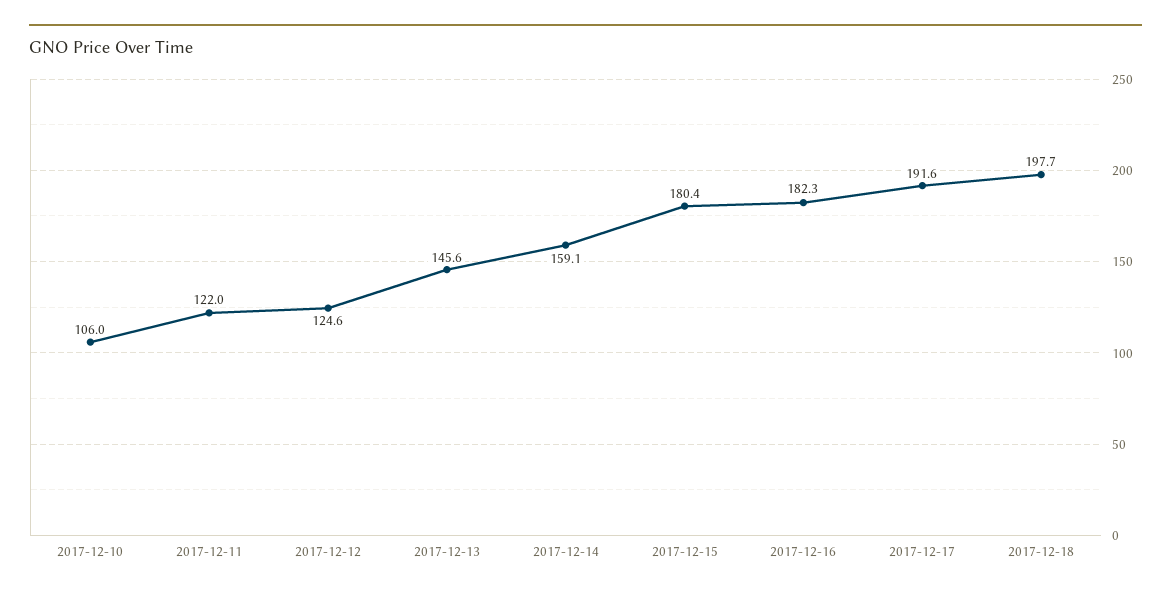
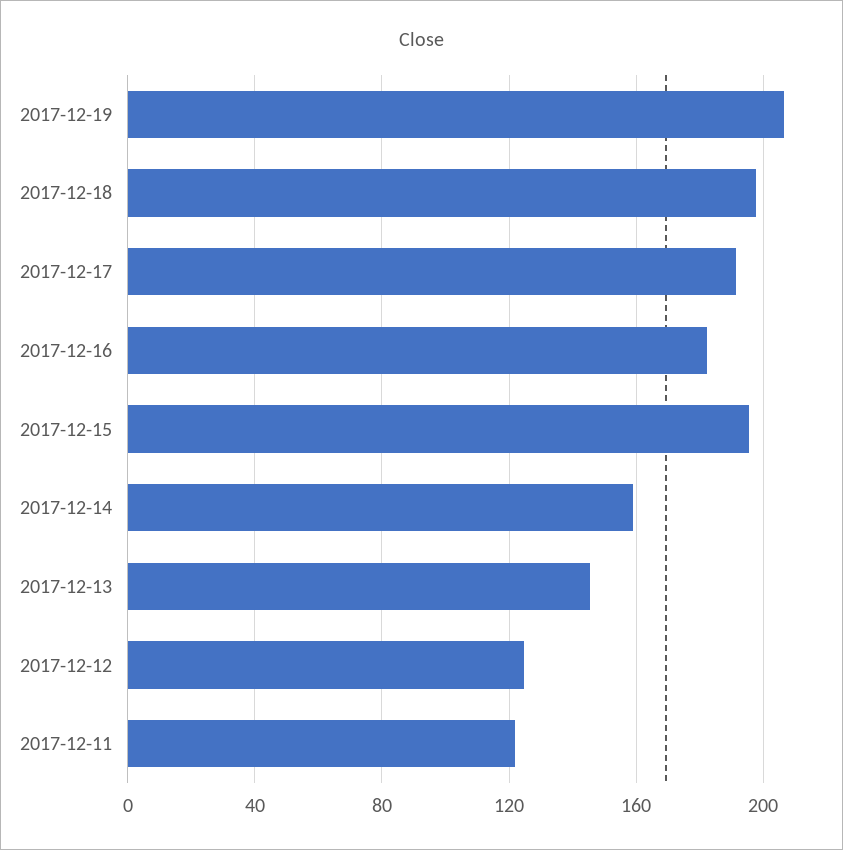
2017-12-10: 106 -> none
2017-12-15: 180.4 -> 195
2017-12-19: none -> 205

